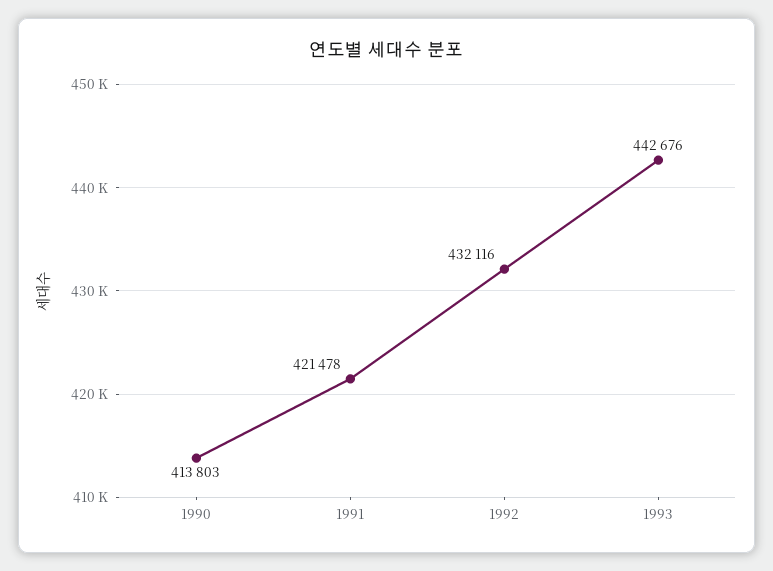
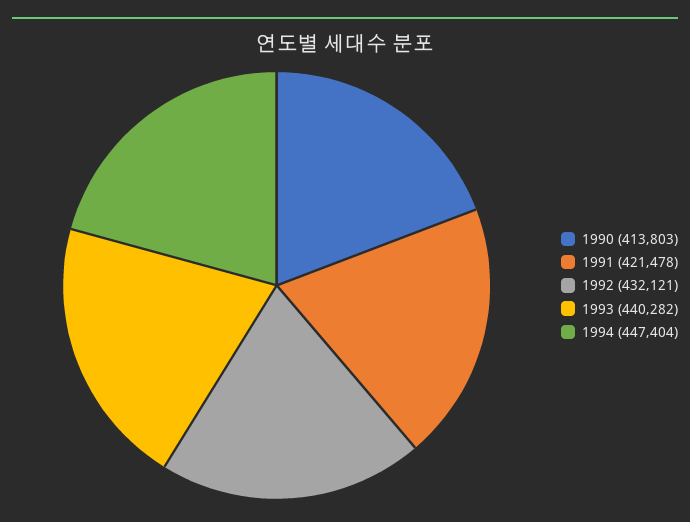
1992: 432116 -> 432121
1993: 442676 -> 440282
1994: none -> 447404

